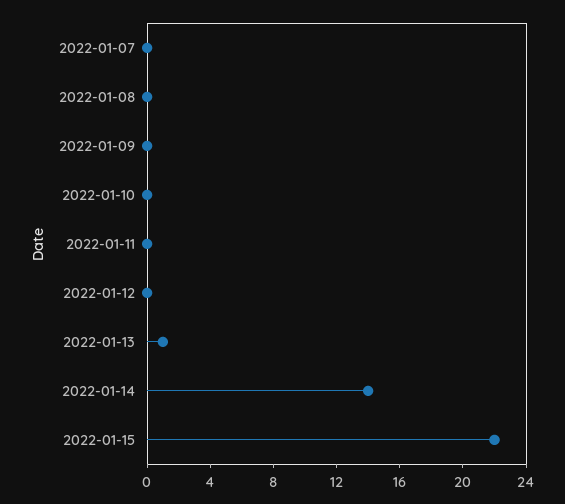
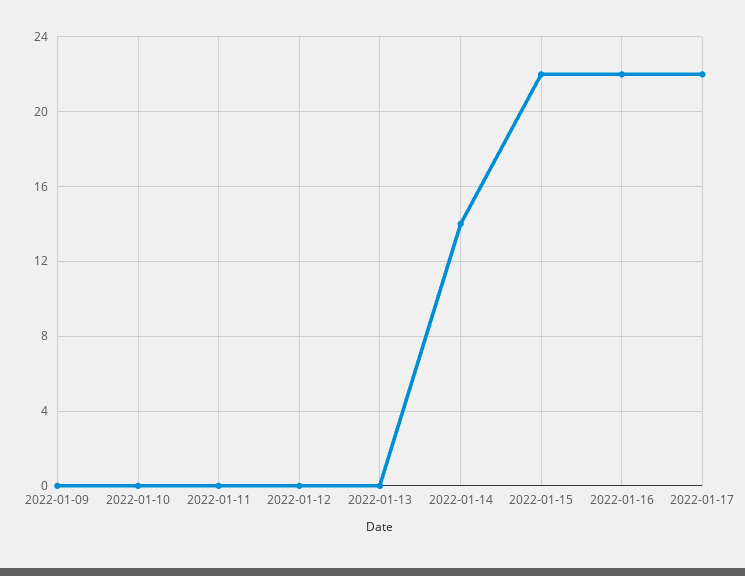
2022-01-07: 0 -> none
2022-01-08: 0 -> none
2022-01-13: 1 -> 0
2022-01-16: none -> 22
2022-01-17: none -> 22

